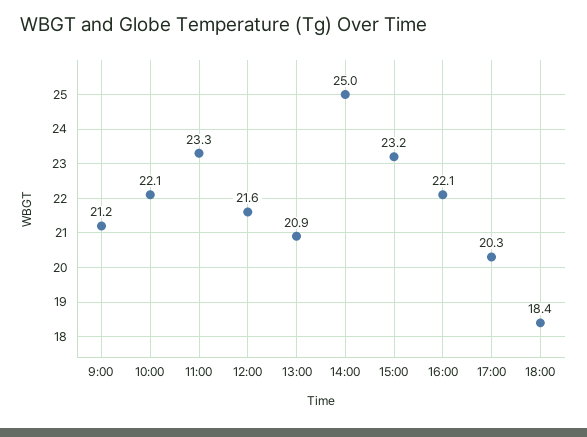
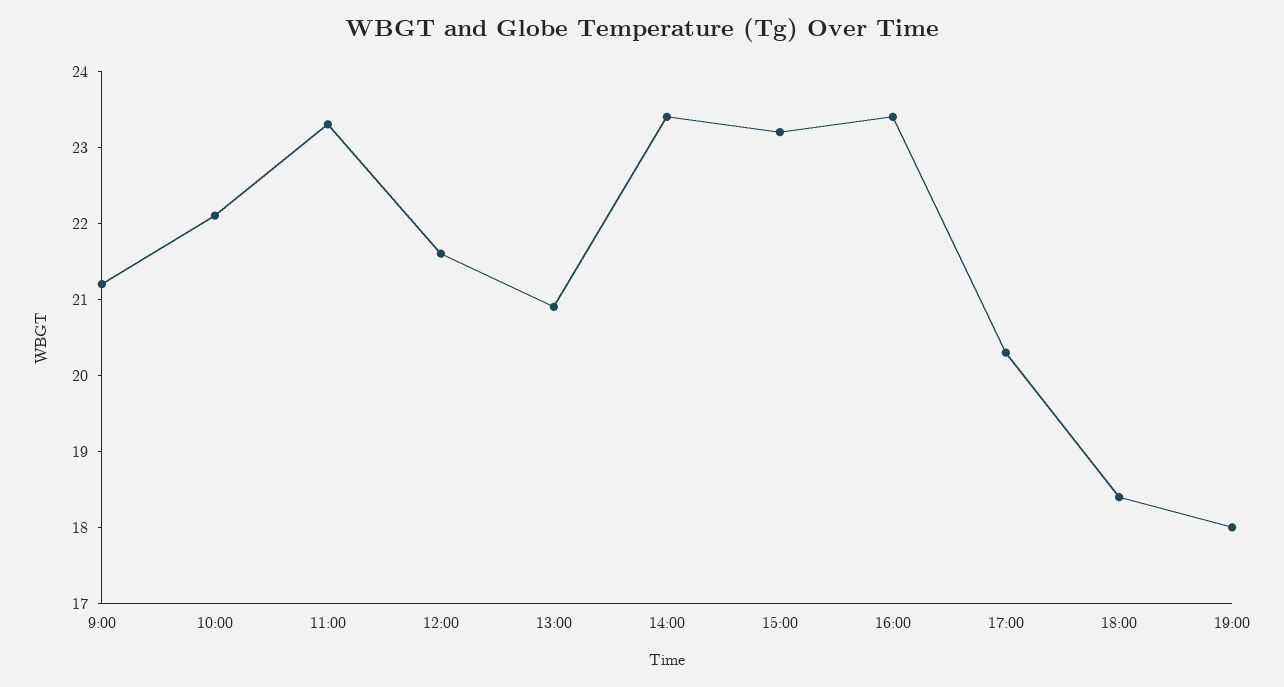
14:00: 25 -> 23.5
16:00: 22.1 -> 23.5
19:00: none -> 18

